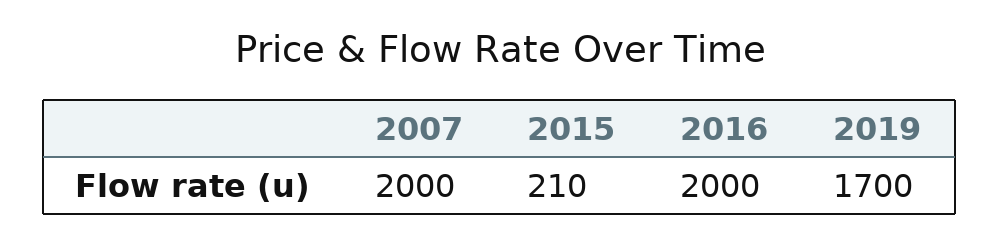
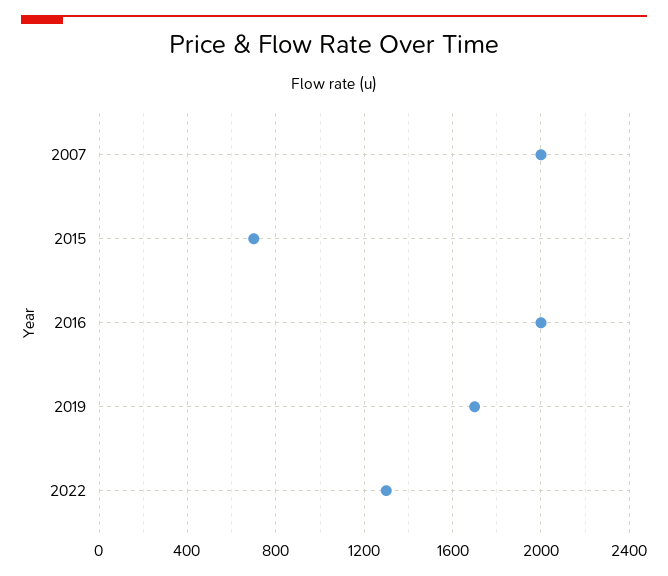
2015: 210 -> 700
2022: none -> 1300

